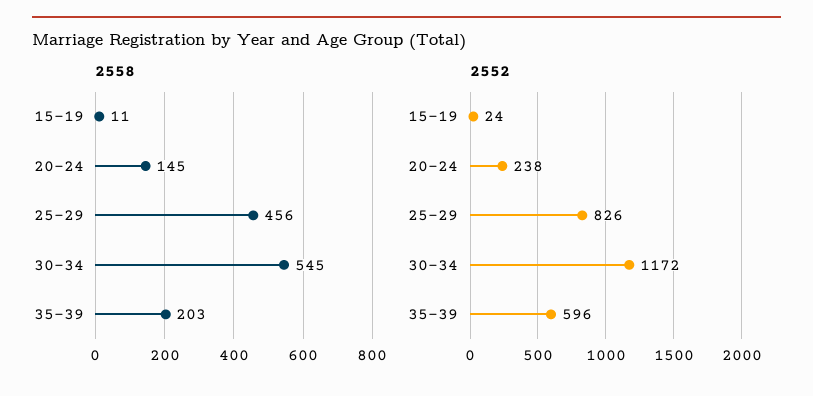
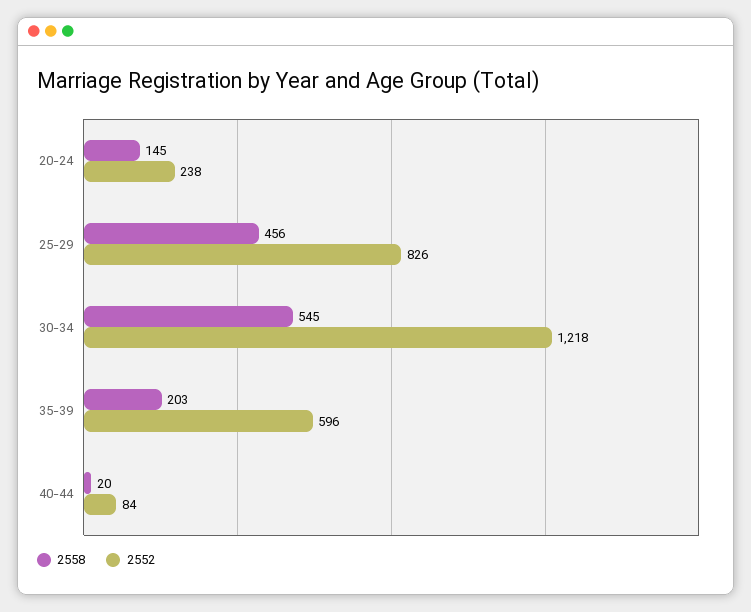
2558, 15-19: 11 -> none
2552, 15-19: 24 -> none
2552, 30-34: 1172 -> 1218
2558, 40-44: none -> 20
2552, 40-44: none -> 84

